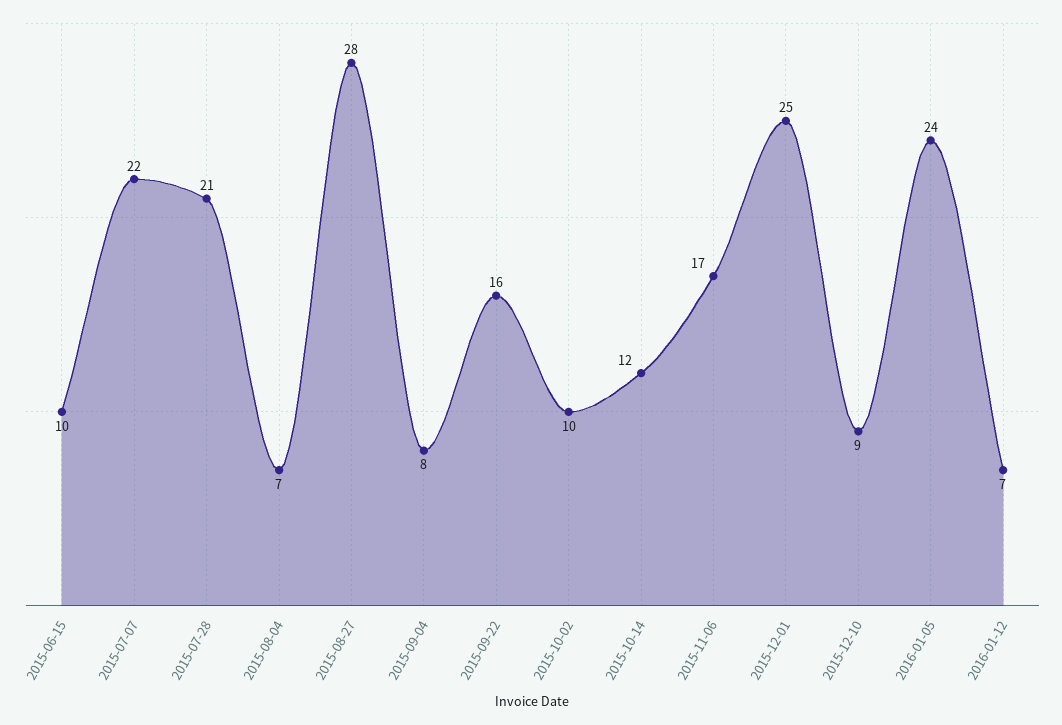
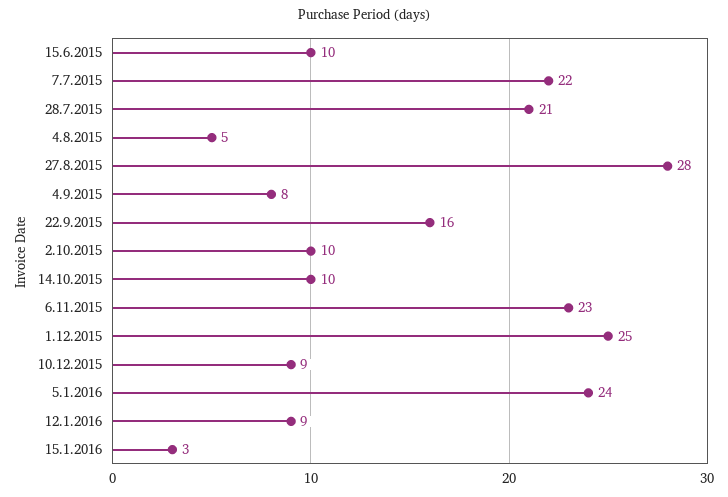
2015-08-04: 7 -> 5
2015-10-14: 12 -> 10
2015-11-06: 17 -> 23
2016-01-12: 7 -> 9
15.1.2016: none -> 3

